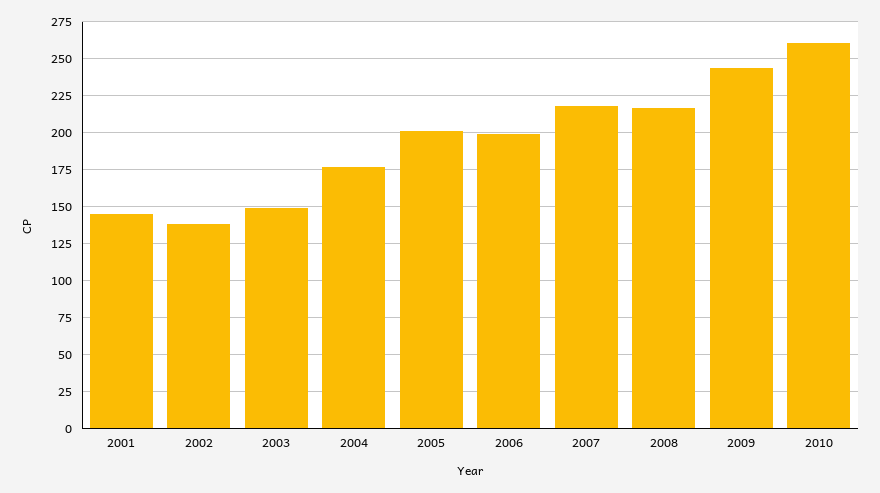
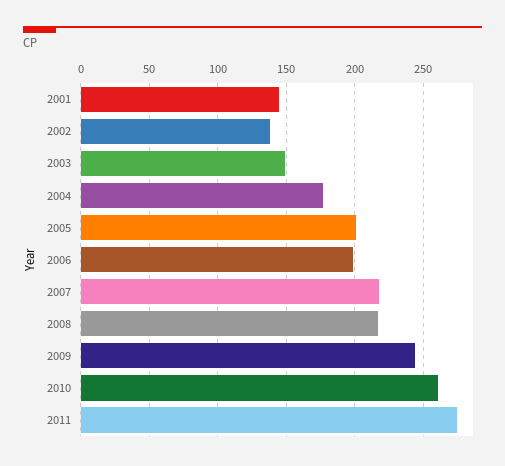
2011: none -> 275

